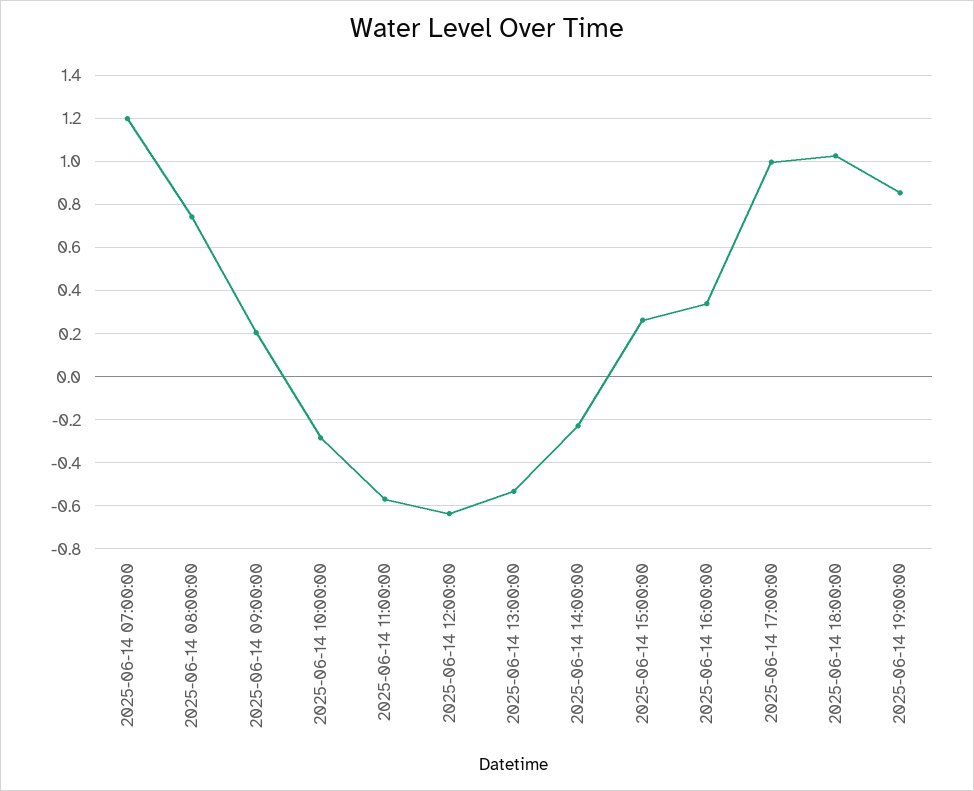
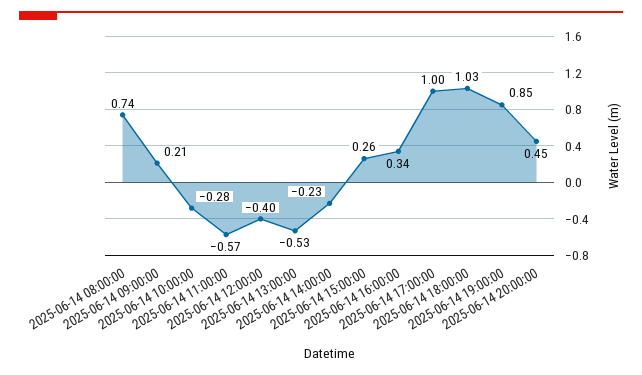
2025-06-14 07:00:00: 1.2 -> none
2025-06-14 12:00:00: -0.65 -> -0.4
2025-06-14 20:00:00: none -> 0.45

